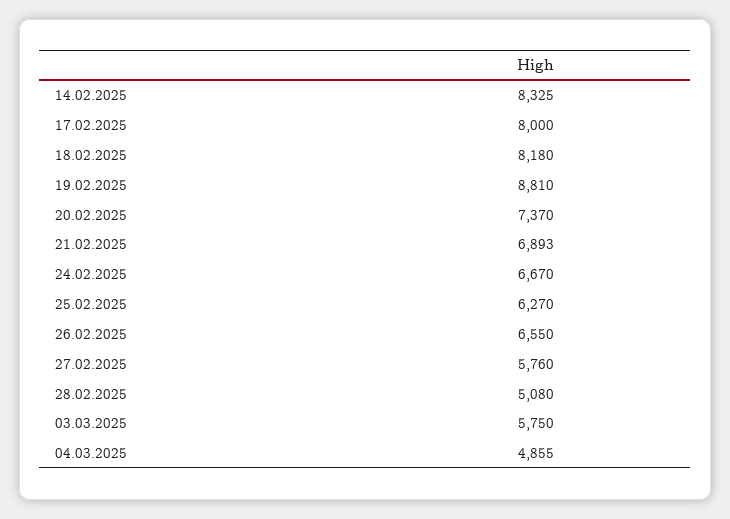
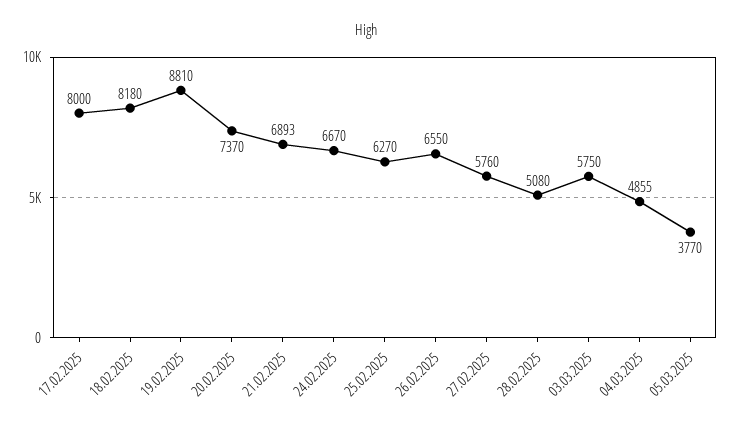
14.02.2025: 8325 -> none
05.03.2025: none -> 3770

